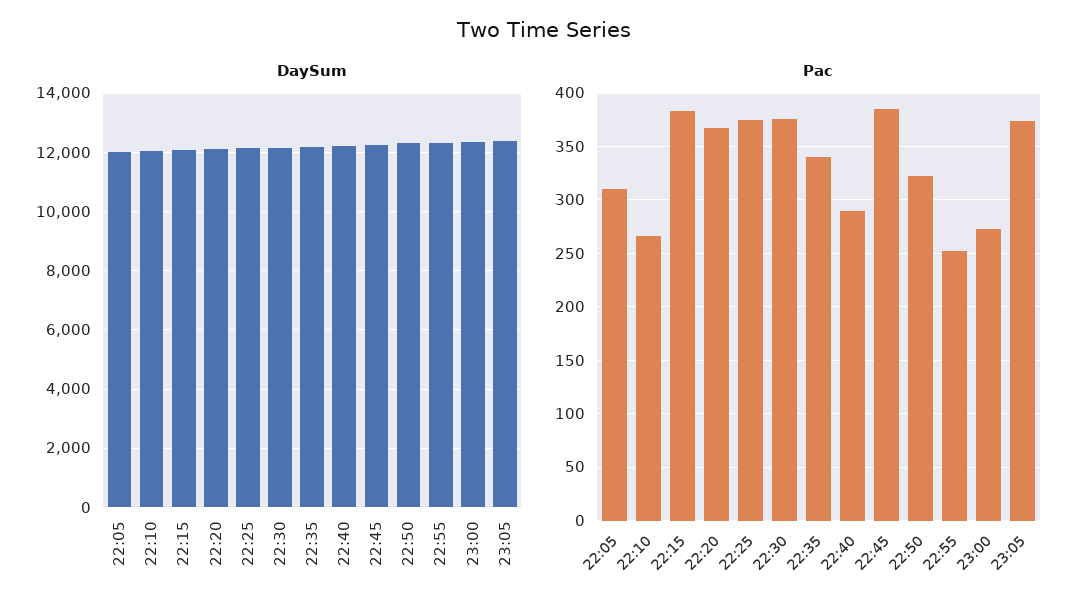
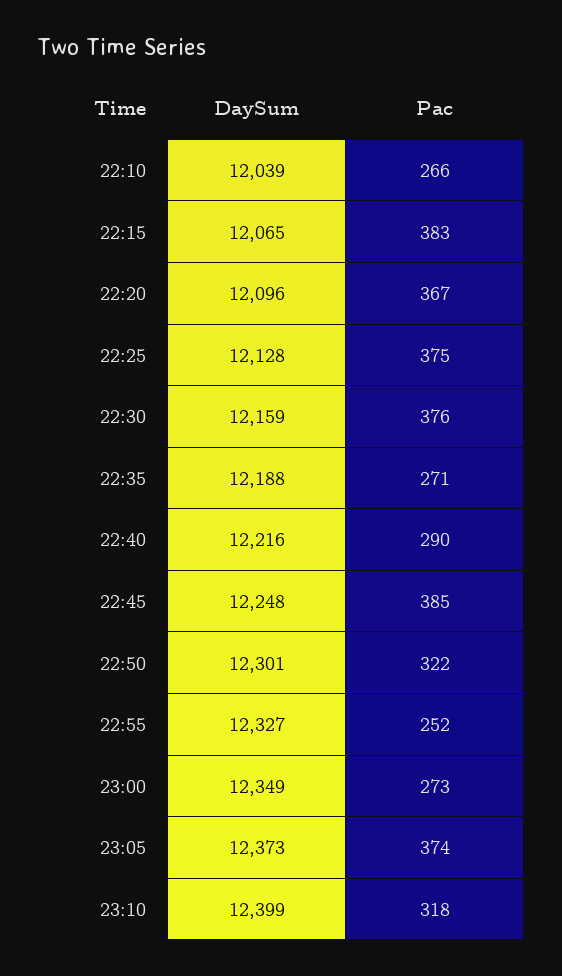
DaySum, 22:05: 12000 -> none
Pac, 22:05: 310 -> none
Pac, 22:35: 340 -> 271
DaySum, 23:10: none -> 12399
Pac, 23:10: none -> 318

